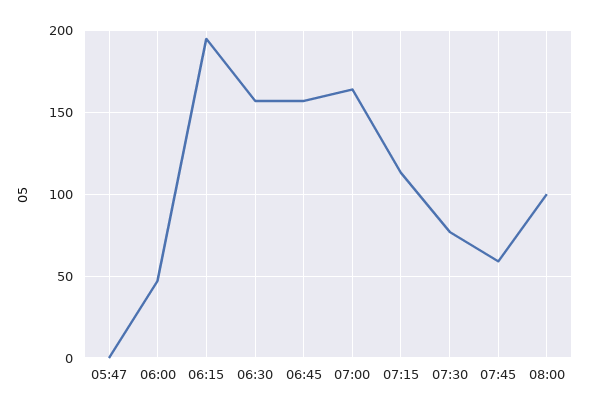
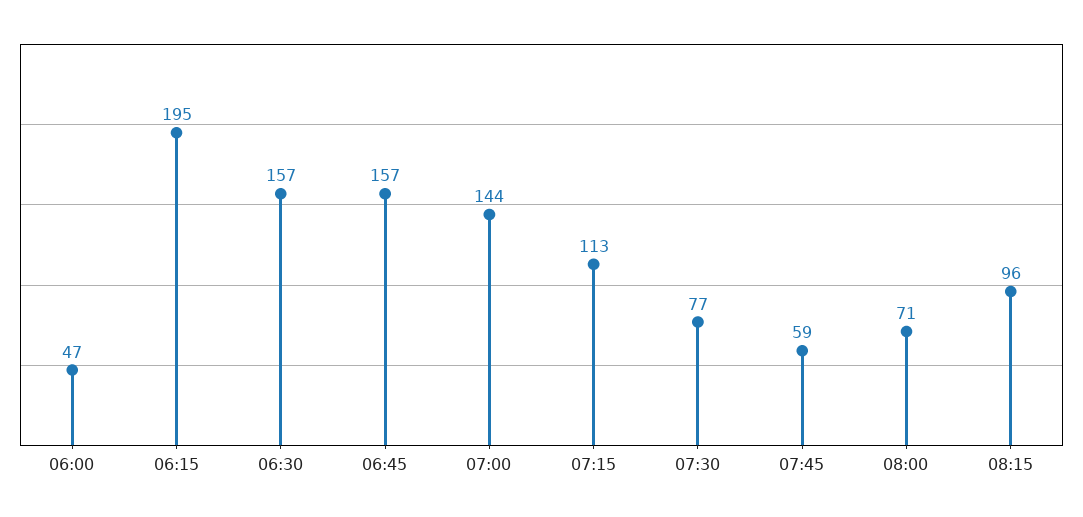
05:47: 0 -> none
07:00: 165 -> 144
08:00: 100 -> 71
08:15: none -> 96

